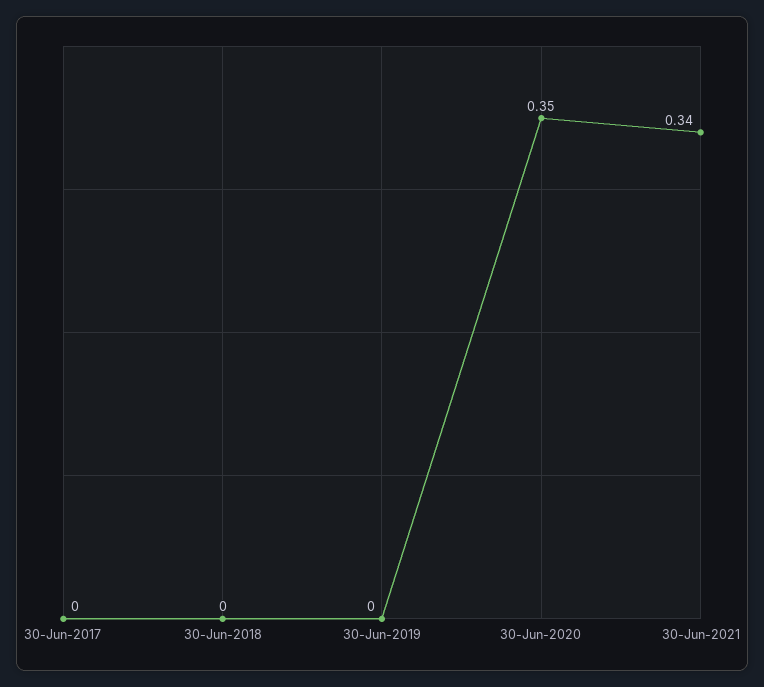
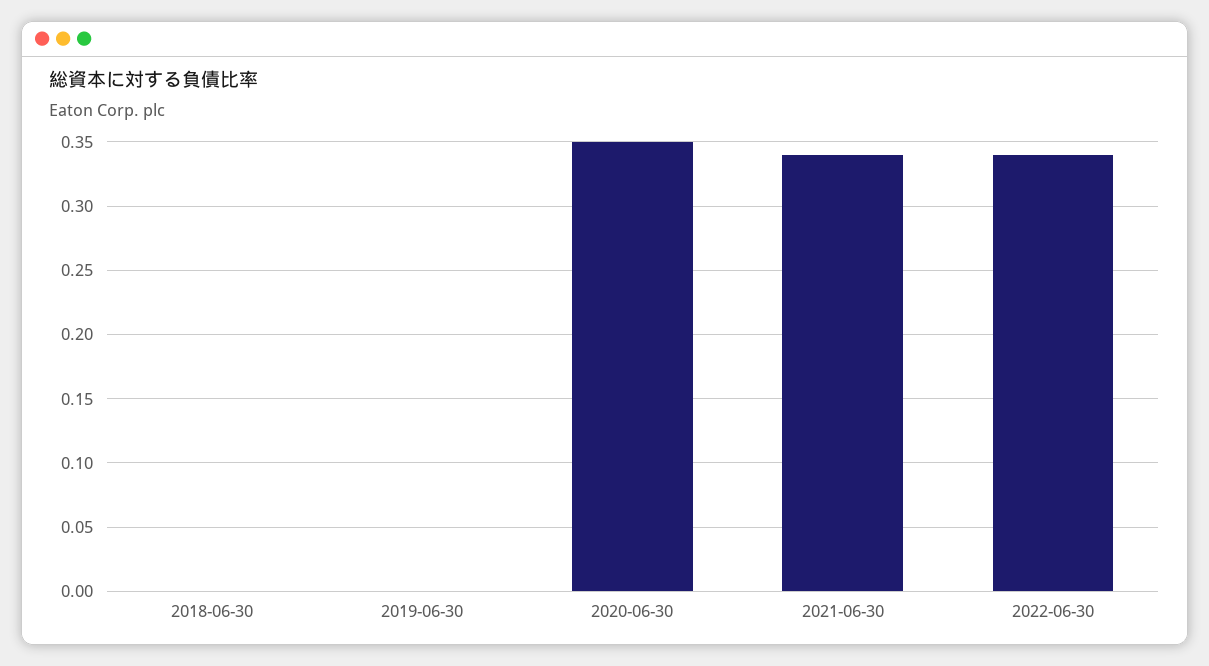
30-Jun-2017: 0 -> none
2022-06-30: none -> 0.34

